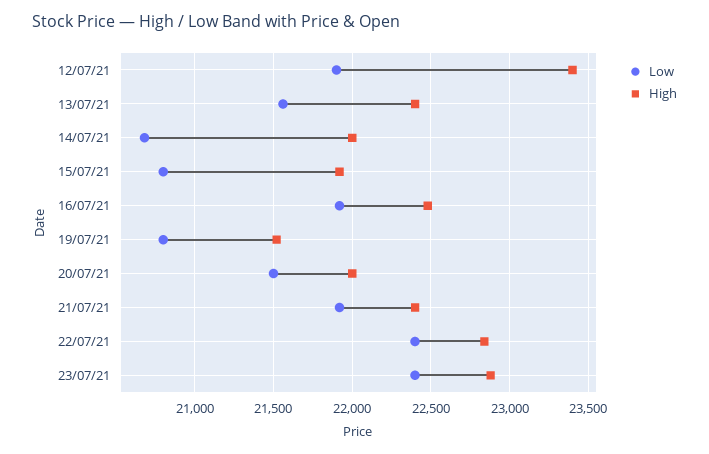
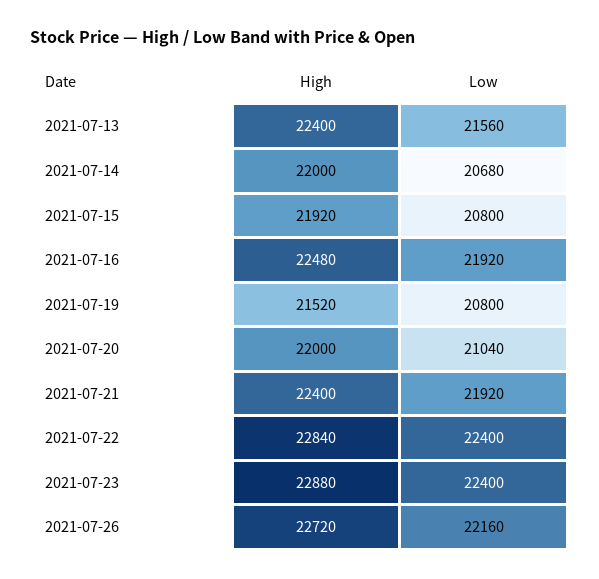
Low, 12/07/21: 21900 -> none
High, 12/07/21: 23400 -> none
Low, 20/07/21: 21500 -> 21040
High, 2021-07-26: none -> 22720
Low, 2021-07-26: none -> 22160

